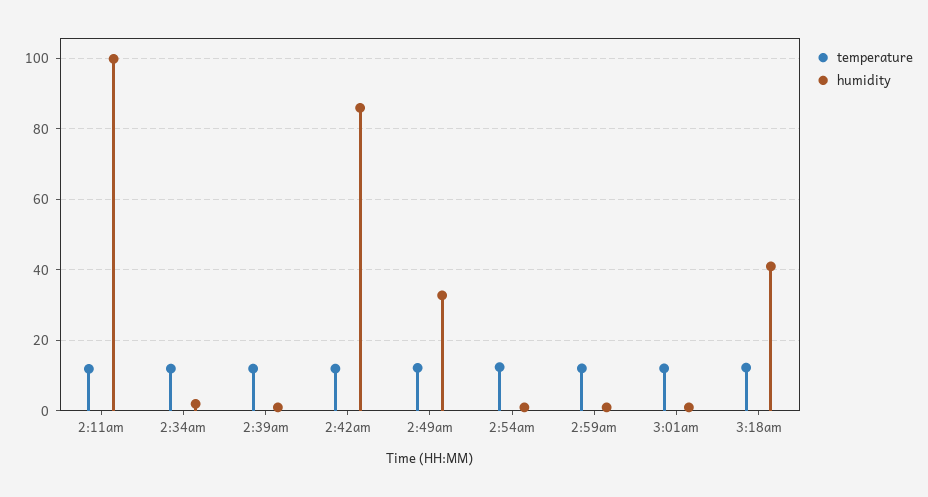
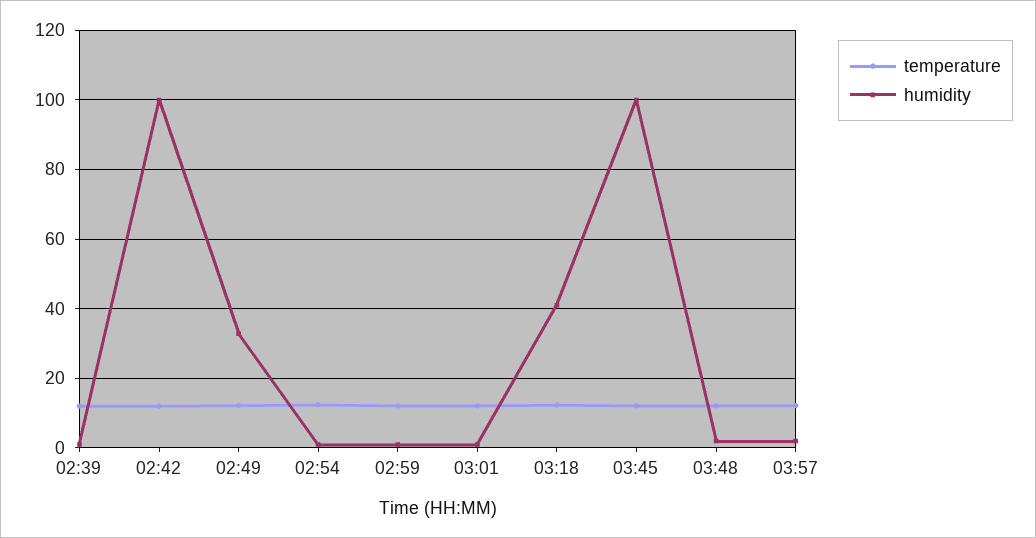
temperature, 2:11am: 12 -> none
humidity, 2:11am: 100 -> none
temperature, 2:34am: 12 -> none
humidity, 2:34am: 2 -> none
humidity, 2:42am: 86 -> 100
temperature, 03:45: none -> 12
humidity, 03:45: none -> 100
temperature, 03:48: none -> 12
humidity, 03:48: none -> 2
temperature, 03:57: none -> 12
humidity, 03:57: none -> 2

